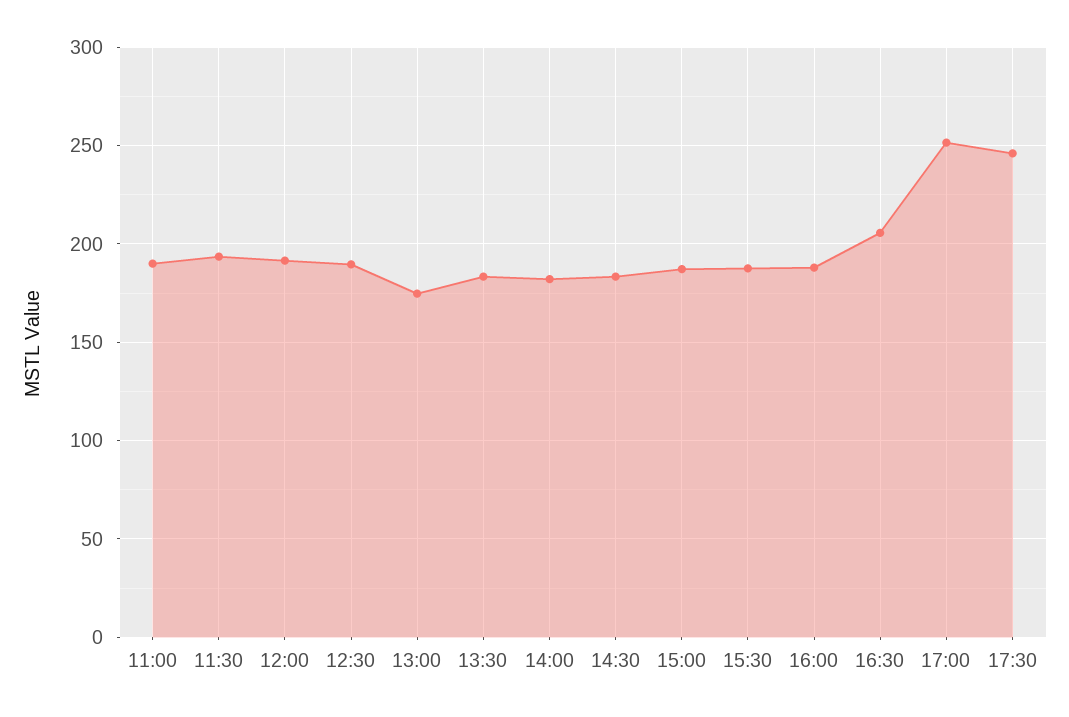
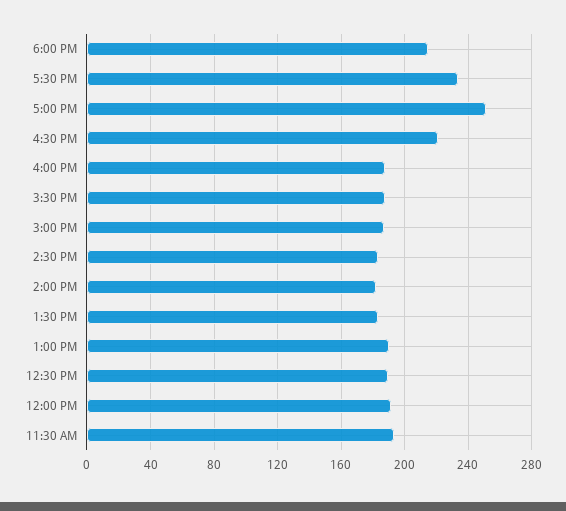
11:00: 190 -> none
13:00: 175 -> 190
16:30: 205 -> 220
17:30: 245 -> 235
6:00 PM: none -> 215

